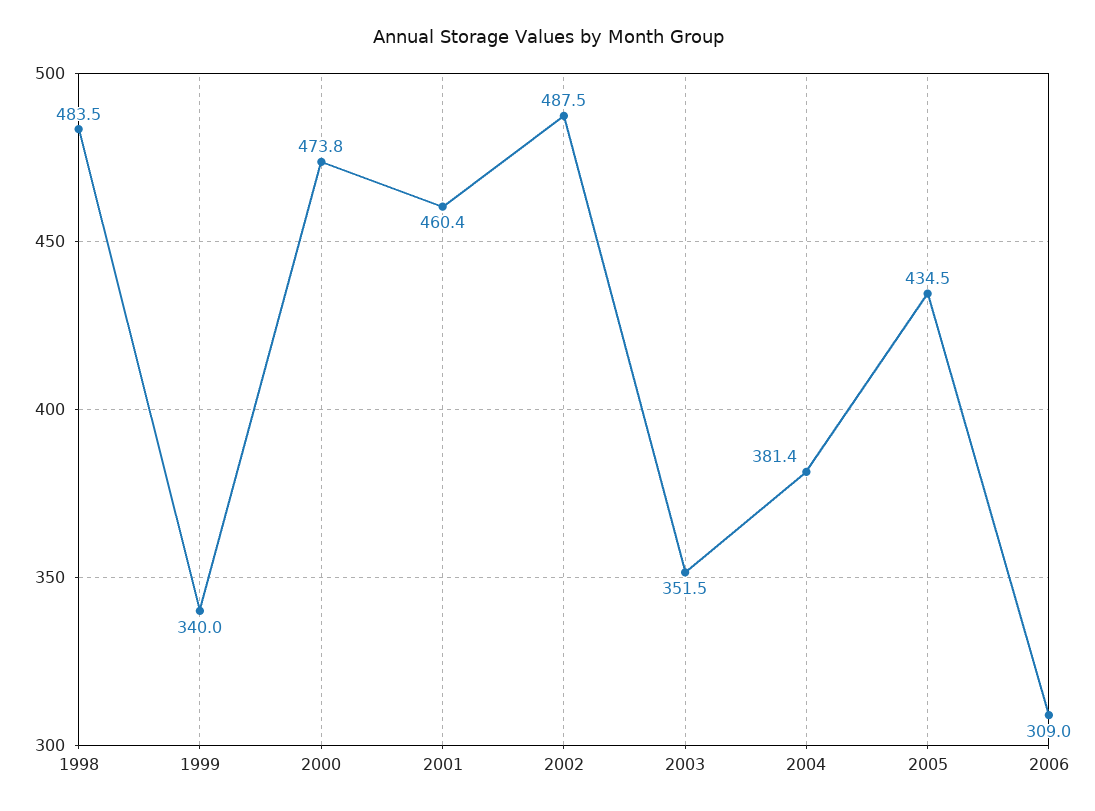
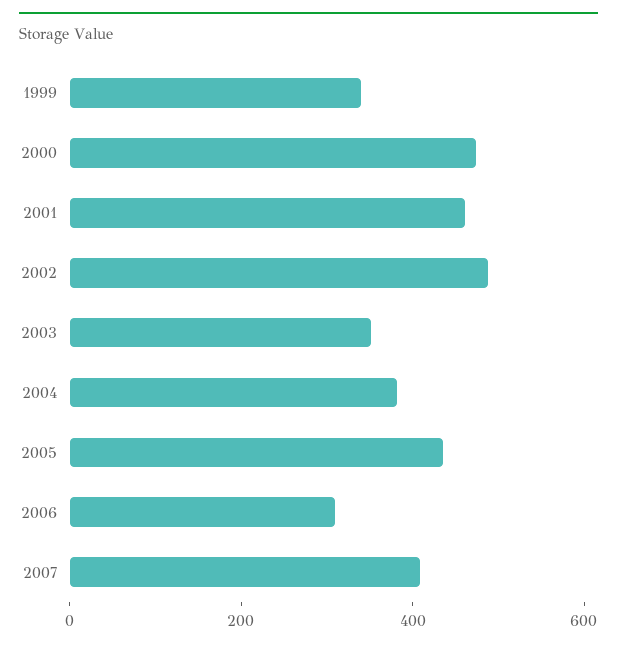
1998: 483.5 -> none
2007: none -> 400

